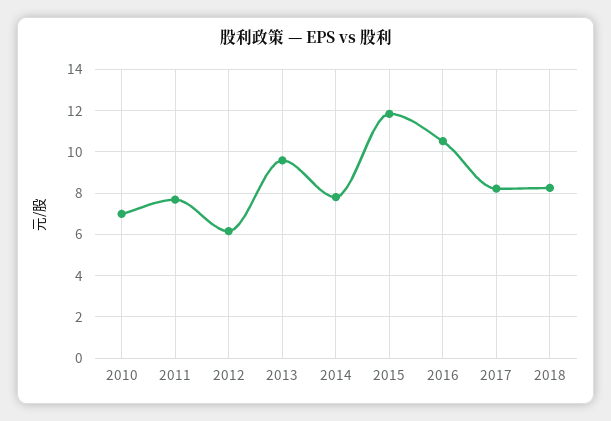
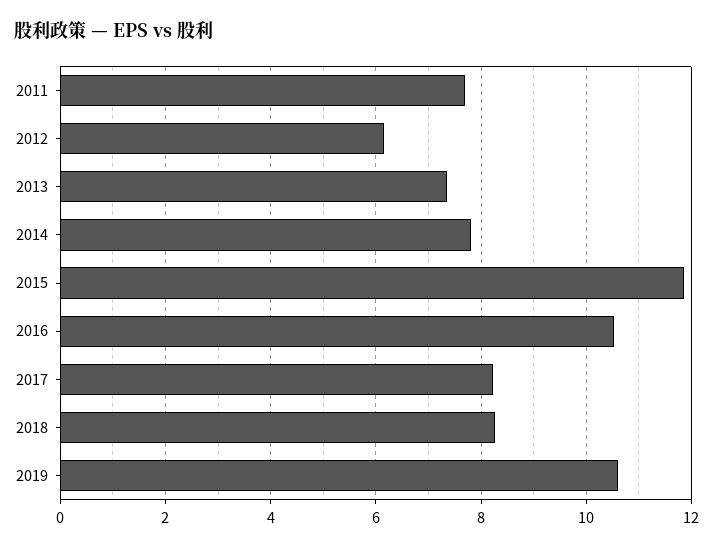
2010: 7 -> none
2013: 9.5 -> 7.4
2019: none -> 10.6

